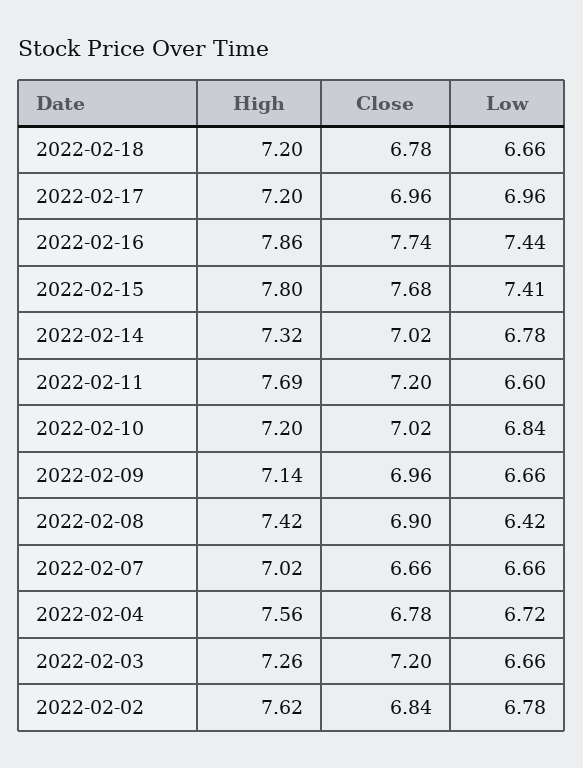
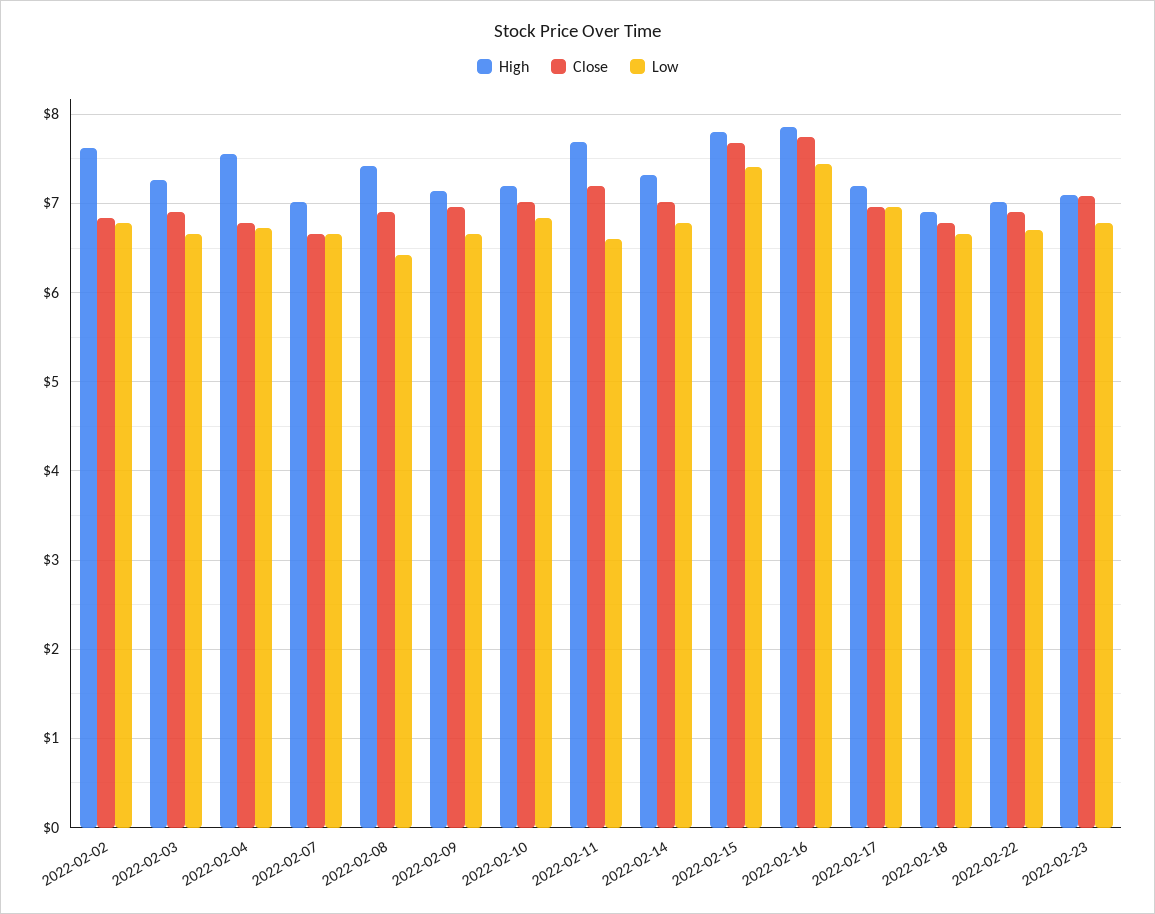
High, 2022-02-18: 7.2 -> 6.9
Close, 2022-02-03: 7.2 -> 6.9
High, 2022-02-22: none -> 7
Close, 2022-02-22: none -> 6.9
Low, 2022-02-22: none -> 6.7
High, 2022-02-23: none -> 7.1
Close, 2022-02-23: none -> 7.1
Low, 2022-02-23: none -> 6.8

